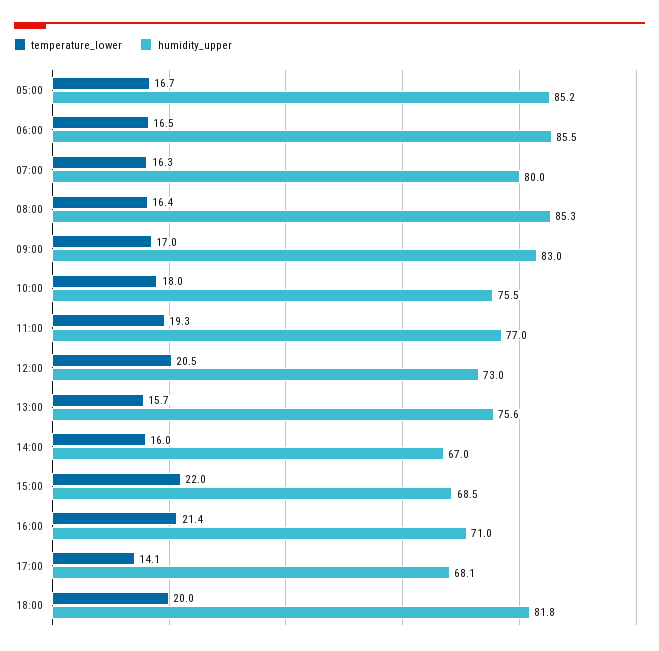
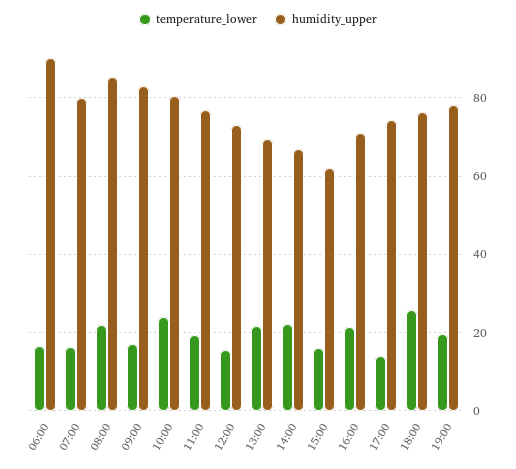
temperature_lower, 05:00: 16.7 -> none
humidity_upper, 05:00: 85.2 -> none
humidity_upper, 06:00: 85.5 -> 90
temperature_lower, 08:00: 16.4 -> 22
temperature_lower, 10:00: 18 -> 24
humidity_upper, 10:00: 75.5 -> 80
temperature_lower, 12:00: 20.5 -> 16
temperature_lower, 13:00: 15.7 -> 22
humidity_upper, 13:00: 75.6 -> 70
temperature_lower, 14:00: 16 -> 22
temperature_lower, 15:00: 22 -> 16
humidity_upper, 15:00: 68.5 -> 62
humidity_upper, 17:00: 68.1 -> 74
temperature_lower, 18:00: 20 -> 26
humidity_upper, 18:00: 81.8 -> 76
temperature_lower, 19:00: none -> 20
humidity_upper, 19:00: none -> 78

